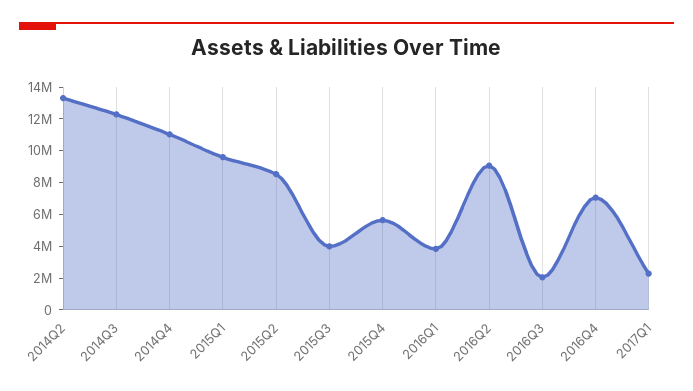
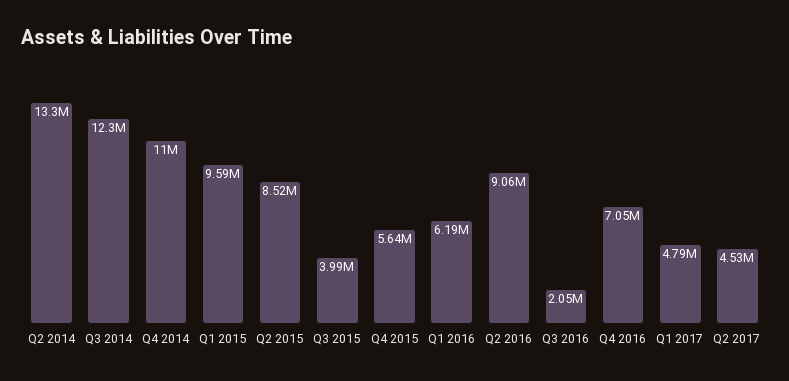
2016Q1: 4000000 -> 6190000
2017Q1: 2000000 -> 4790000
Q2 2017: none -> 4530000

